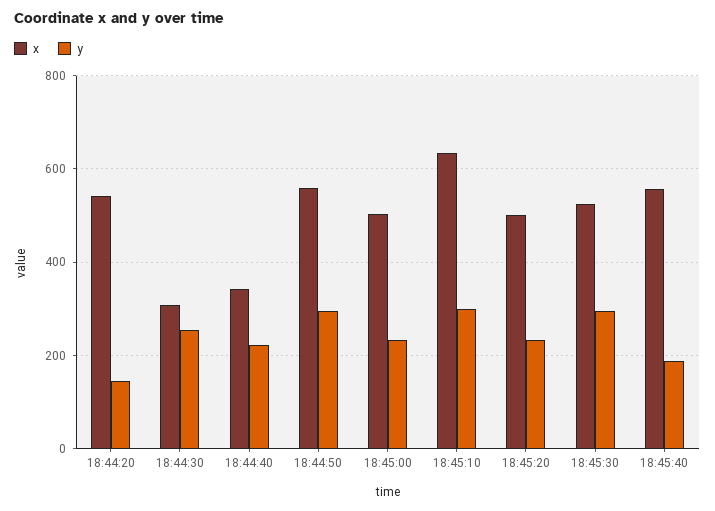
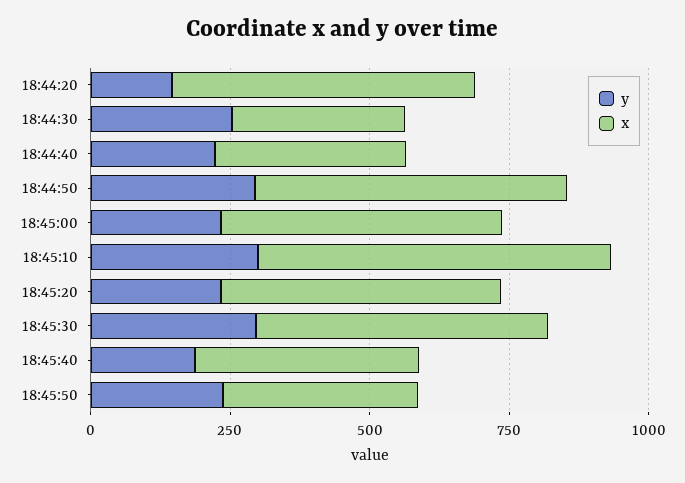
x, 18:45:40: 560 -> 400
y, 18:45:50: none -> 250
x, 18:45:50: none -> 350

